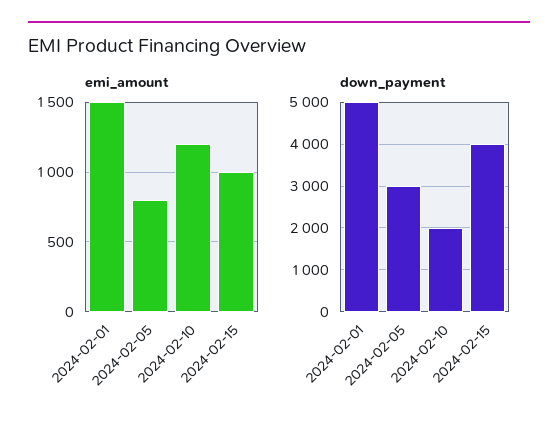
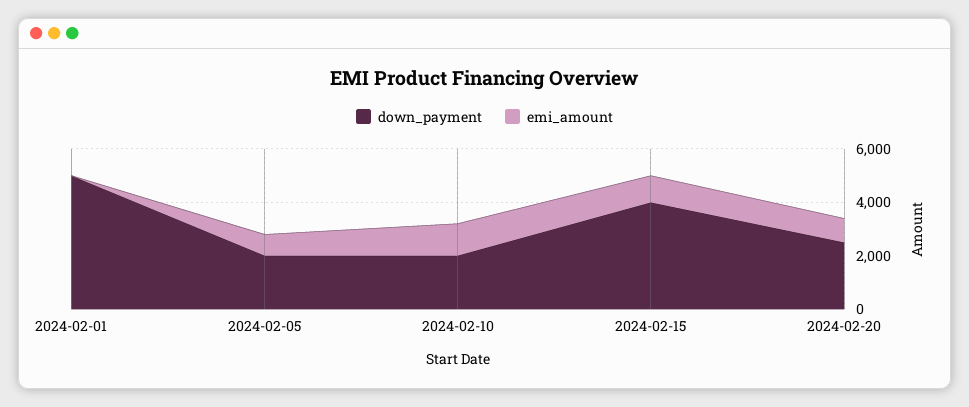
emi_amount, 2024-02-01: 1500 -> 0
down_payment, 2024-02-05: 3000 -> 2000
down_payment, 2024-02-20: none -> 2500
emi_amount, 2024-02-20: none -> 1000

